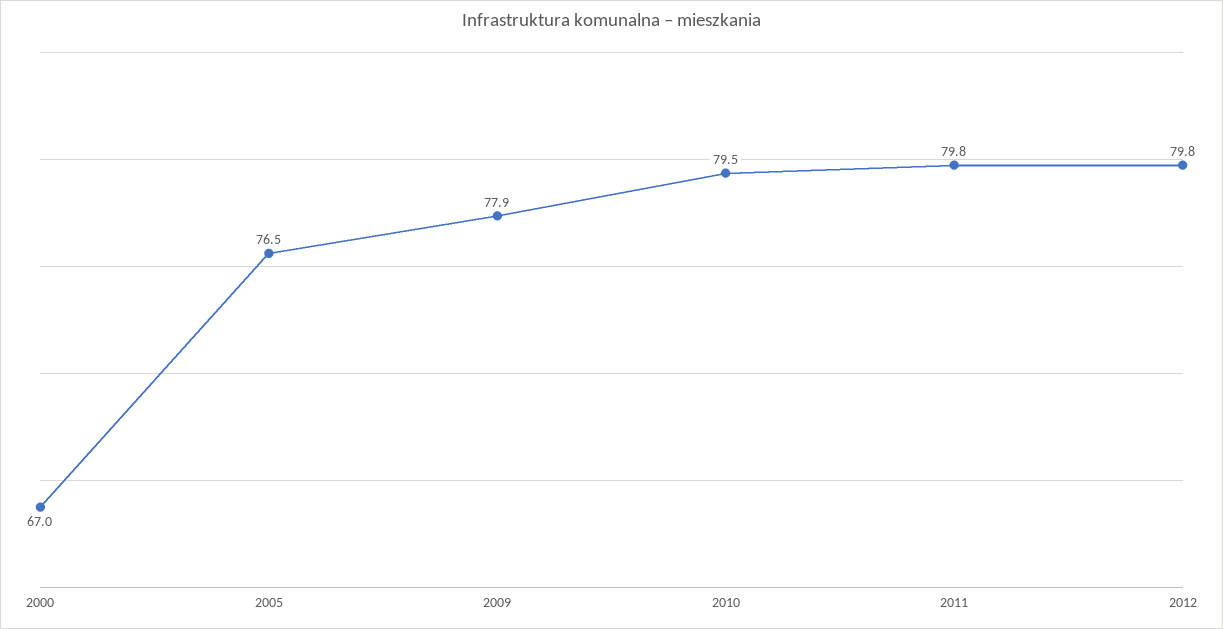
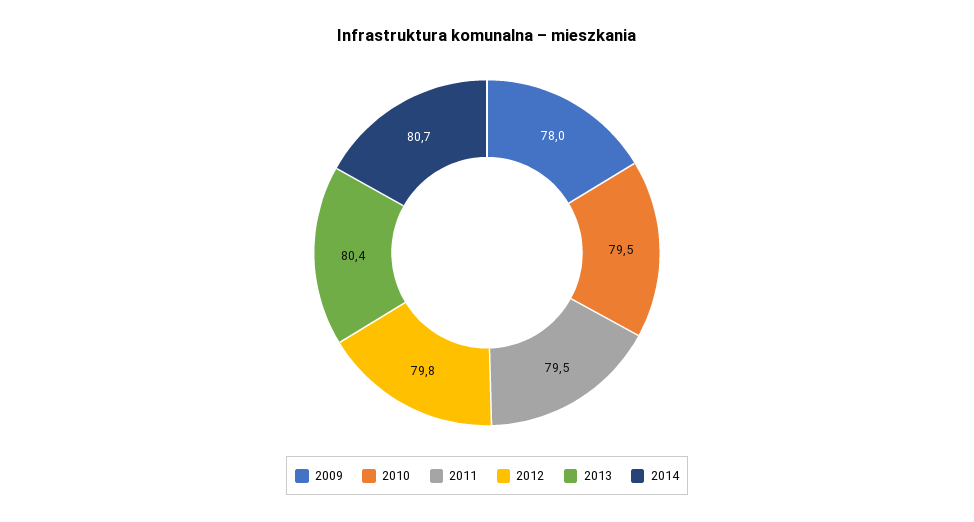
2000: 67 -> none
2005: 76.5 -> none
2009: 77.9 -> 78
2011: 79.8 -> 79.5
2013: none -> 80.4
2014: none -> 80.7

